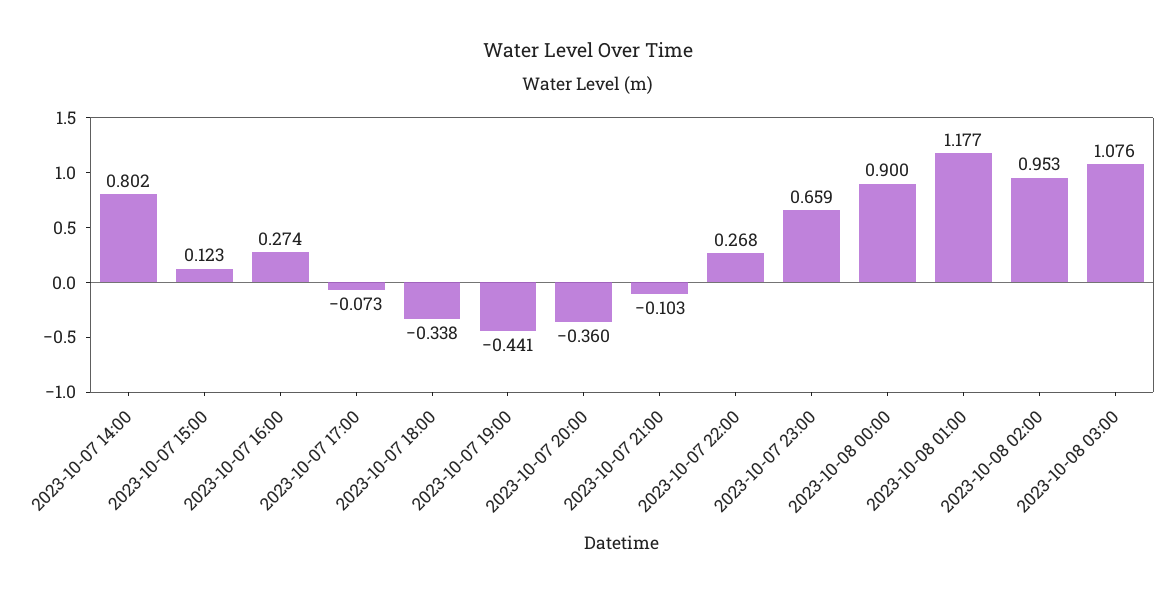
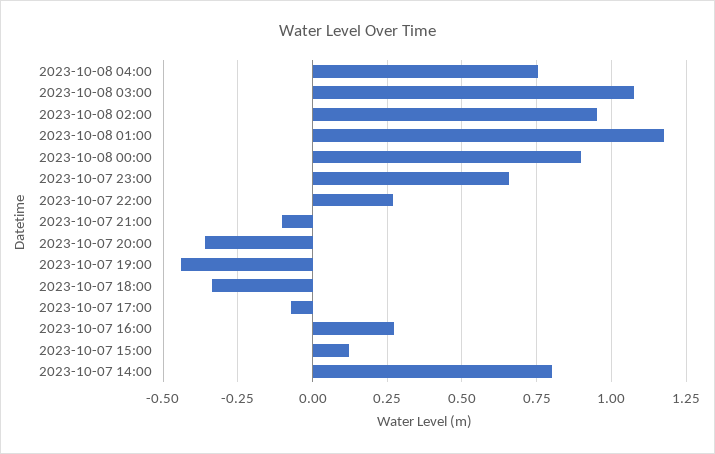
2023-10-08 04:00: none -> 0.75

